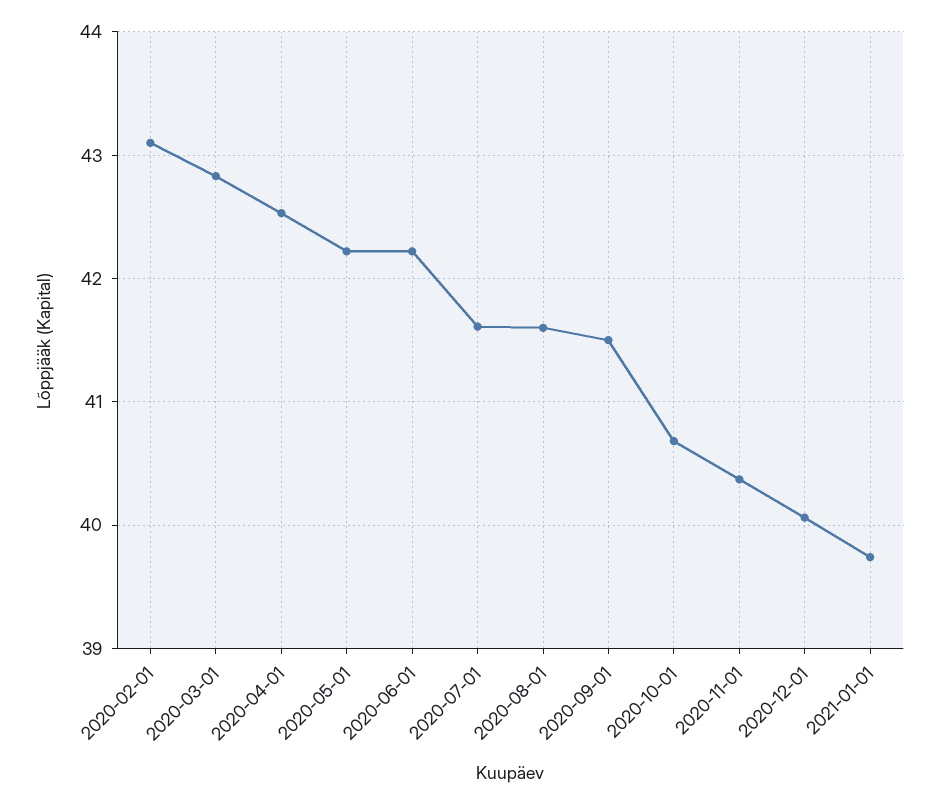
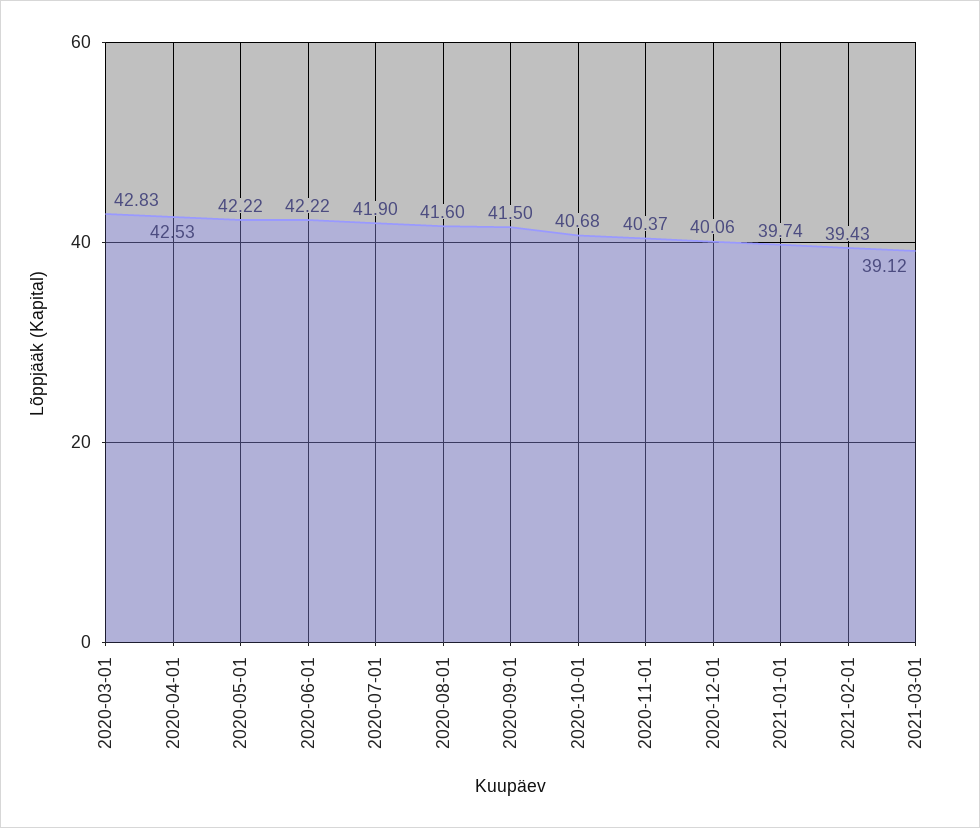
2020-02-01: 43.1 -> none
2020-07-01: 41.6 -> 41.9
2021-02-01: none -> 39.43
2021-03-01: none -> 39.12

